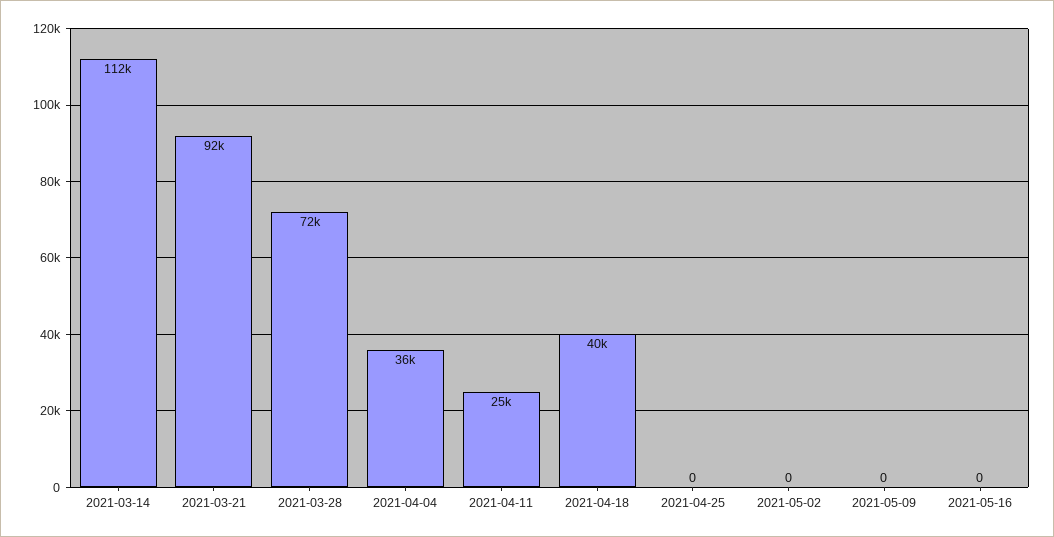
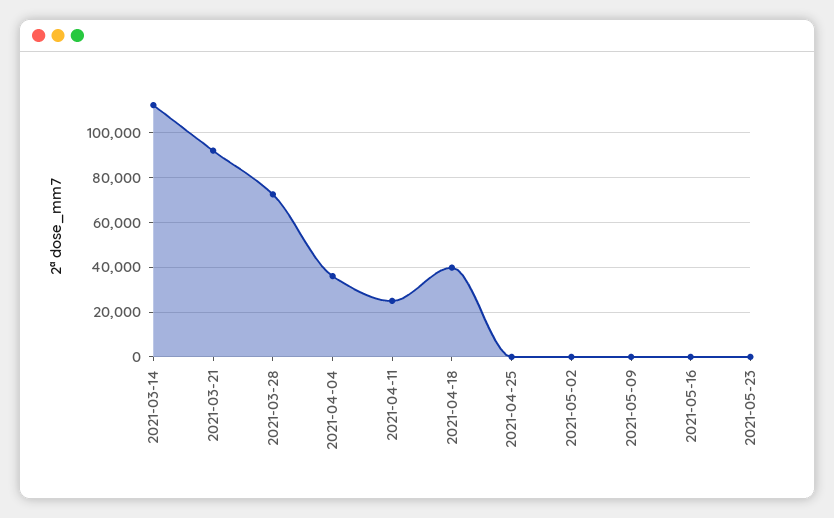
2021-05-23: none -> 0

